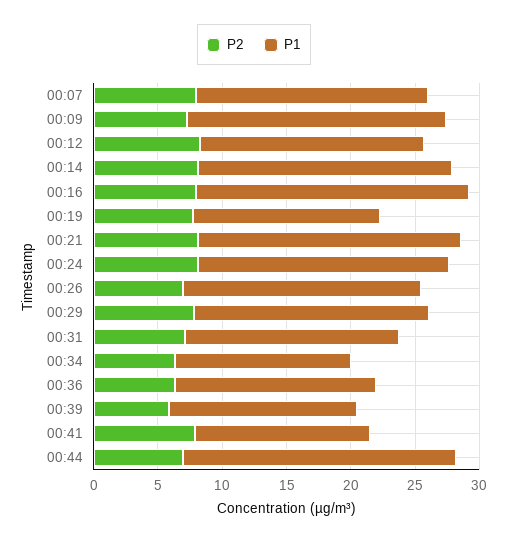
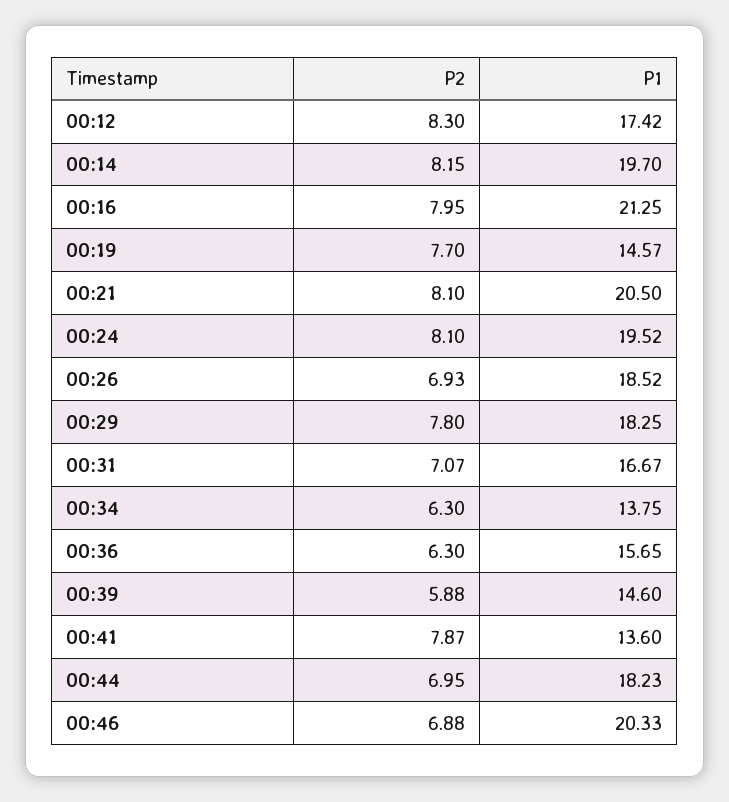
P2, 00:07: 8 -> none
P1, 00:07: 18 -> none
P2, 00:09: 7 -> none
P1, 00:09: 20 -> none
P1, 00:44: 21 -> 18.23
P2, 00:46: none -> 6.88
P1, 00:46: none -> 20.33

